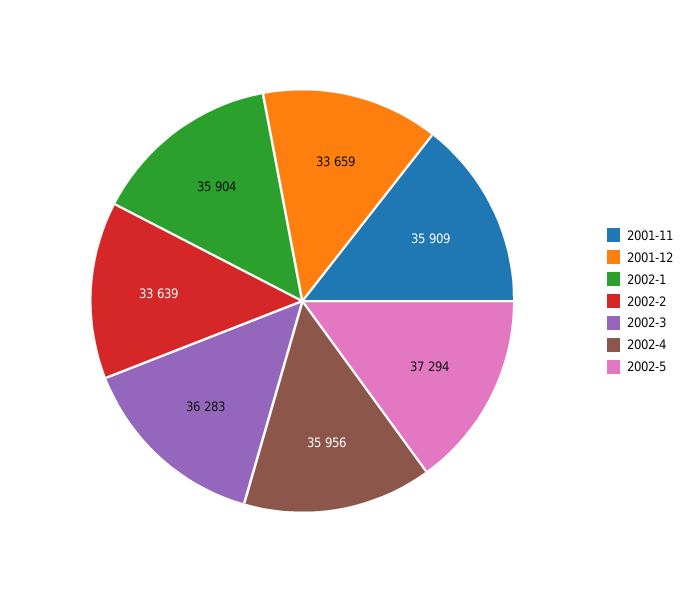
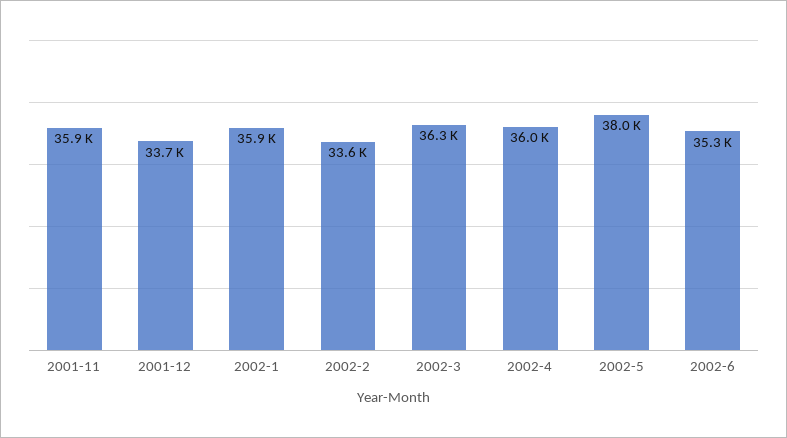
2002-5: 37294 -> 38000
2002-6: none -> 35300

